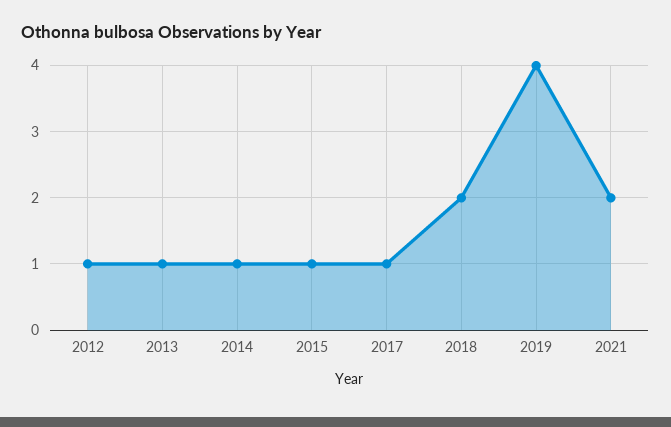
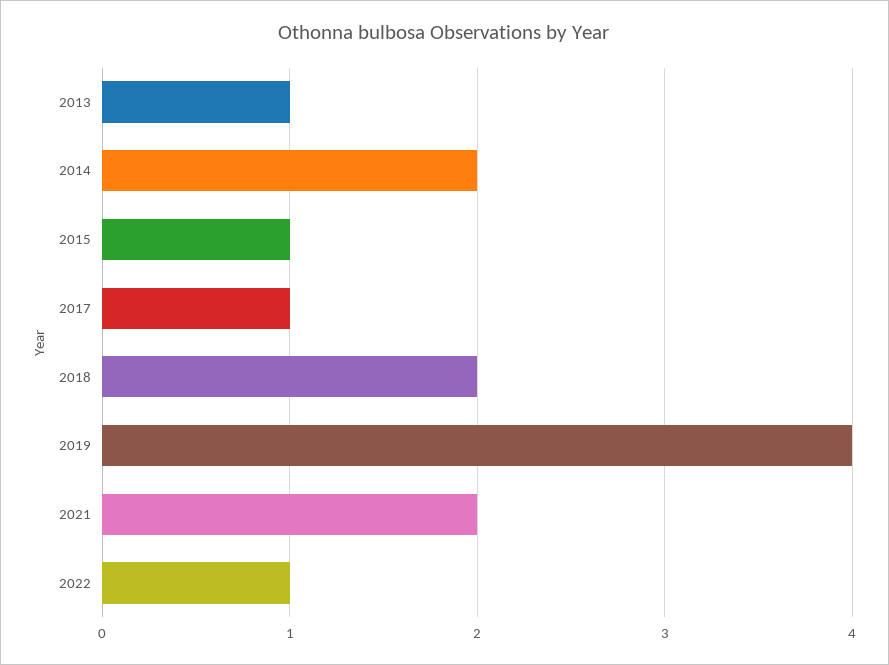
2012: 1 -> none
2014: 1 -> 2
2022: none -> 1

